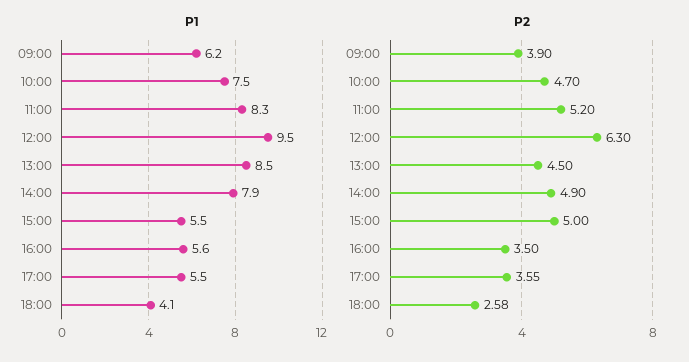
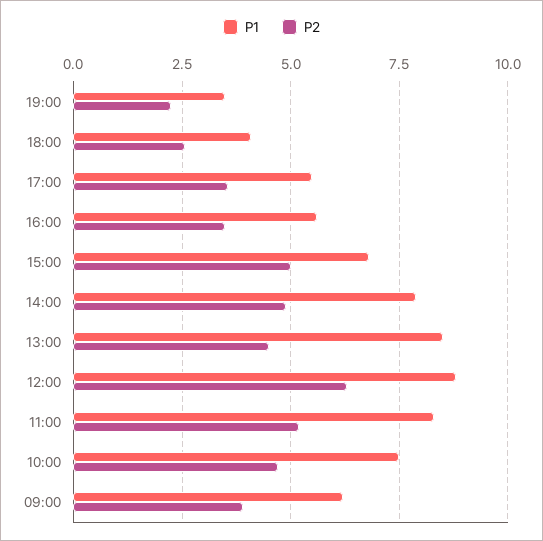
P1, 12:00: 9.5 -> 8.75
P1, 15:00: 5.5 -> 6.75
P1, 19:00: none -> 3.5
P2, 19:00: none -> 2.25

